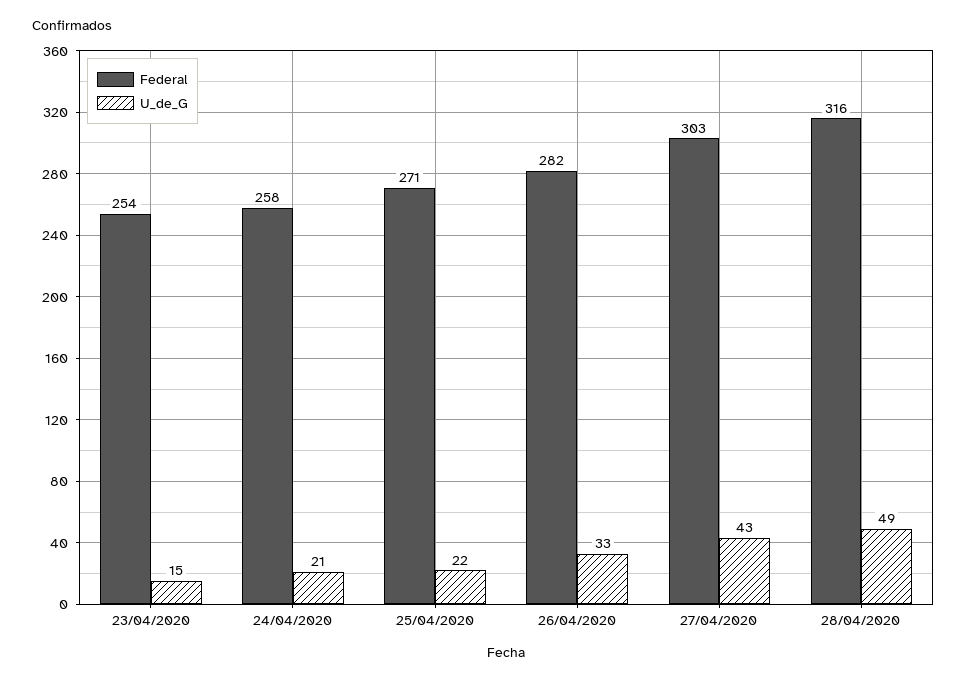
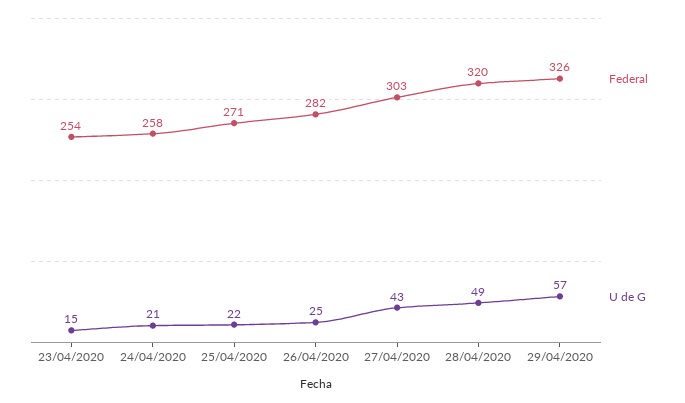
U_de_G, 26/04/2020: 33 -> 25
Federal, 28/04/2020: 316 -> 320
Federal, 29/04/2020: none -> 326
U_de_G, 29/04/2020: none -> 57

